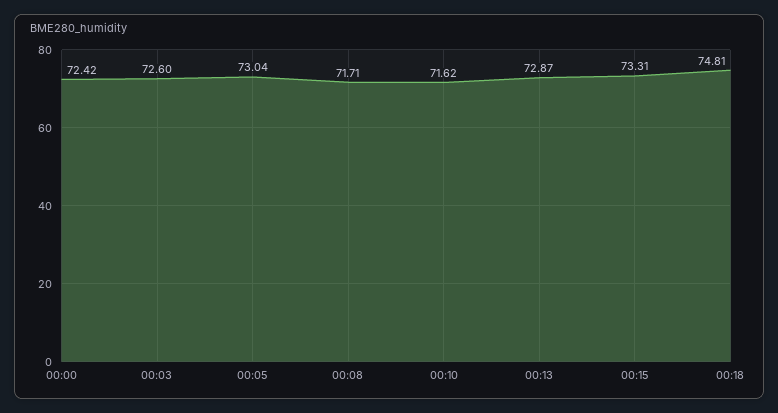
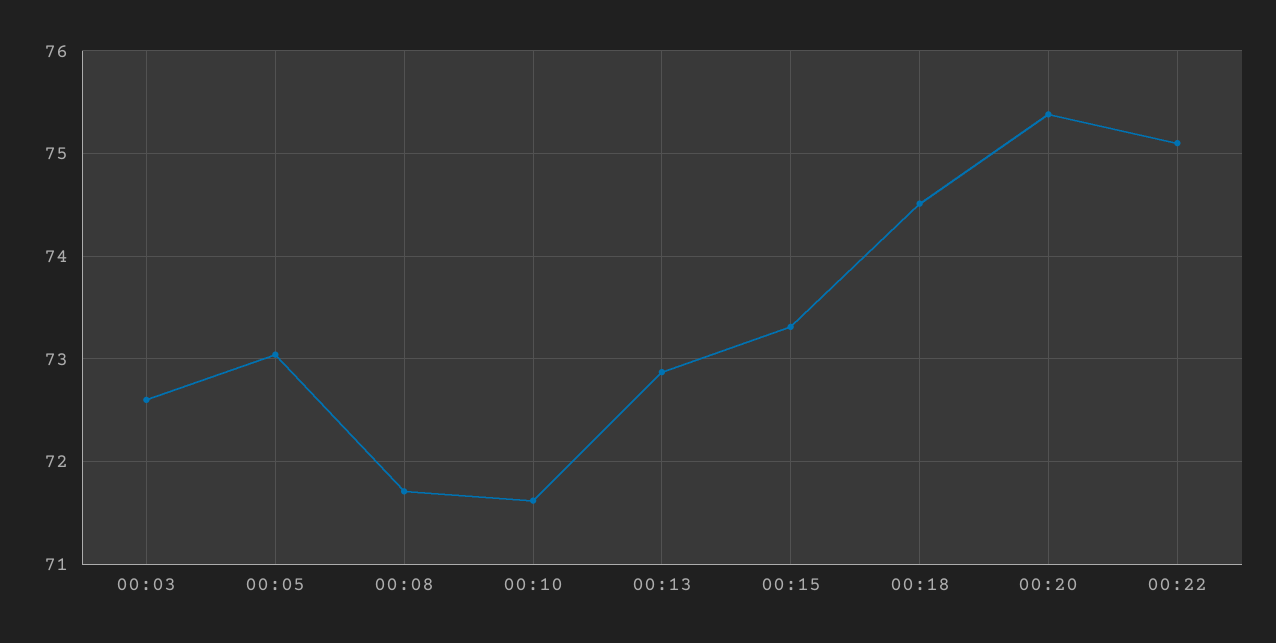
00:00: 72.42 -> none
00:18: 74.81 -> 74.5
00:20: none -> 75.4
00:22: none -> 75.1

